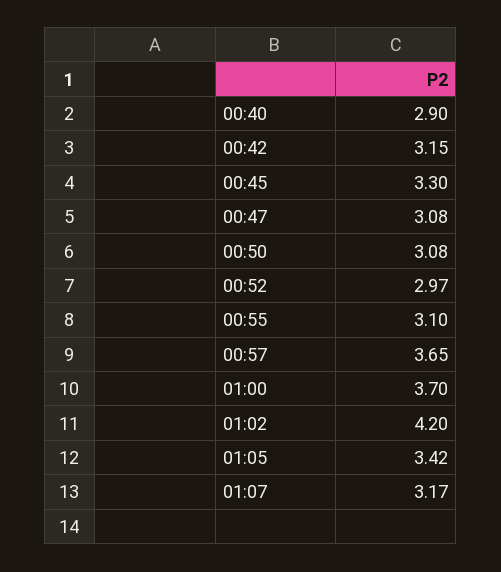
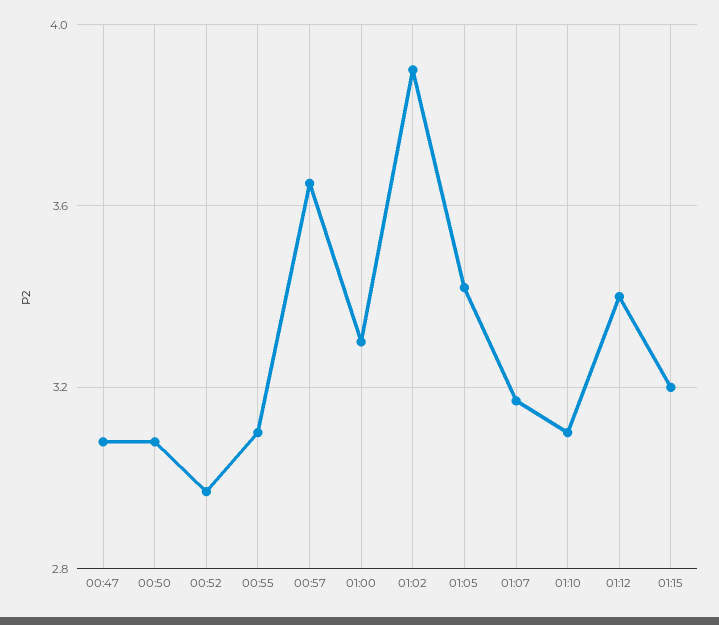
00:40: 2.9 -> none
00:42: 3.15 -> none
00:45: 3.3 -> none
01:00: 3.7 -> 3.3
01:02: 4.2 -> 3.9
01:10: none -> 3.1
01:12: none -> 3.4
01:15: none -> 3.2

